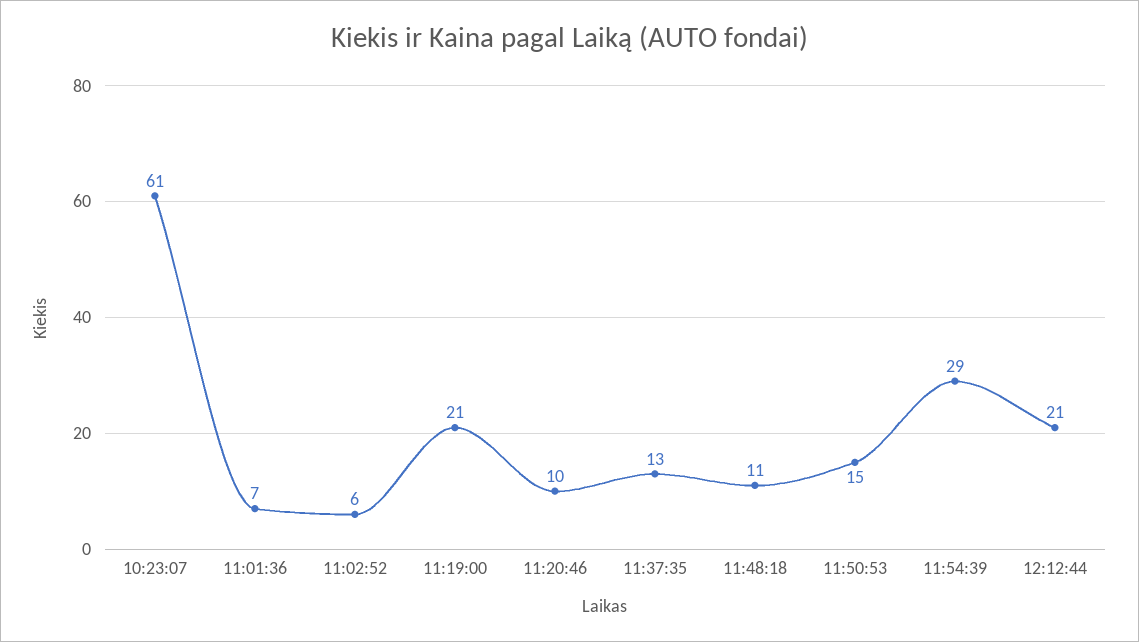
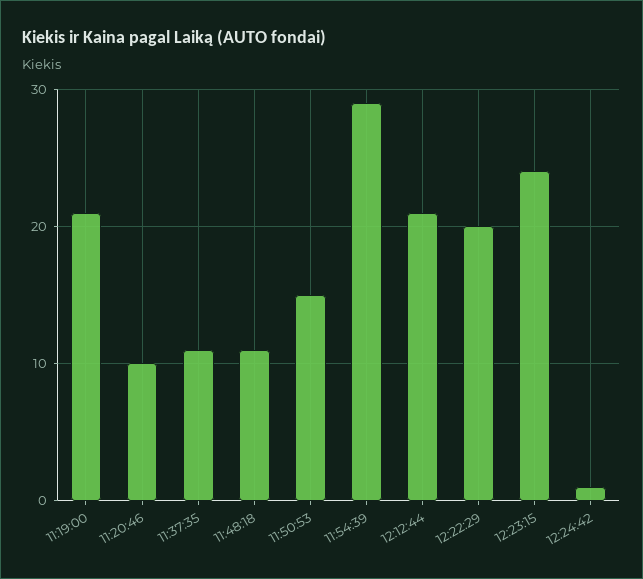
10:23:07: 61 -> none
11:01:36: 7 -> none
11:02:52: 6 -> none
11:37:35: 13 -> 11
12:22:29: none -> 20
12:23:15: none -> 24
12:24:42: none -> 1

